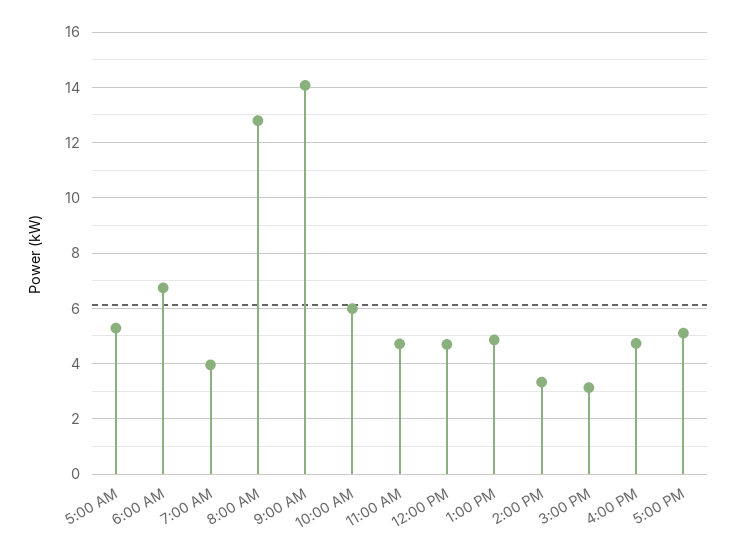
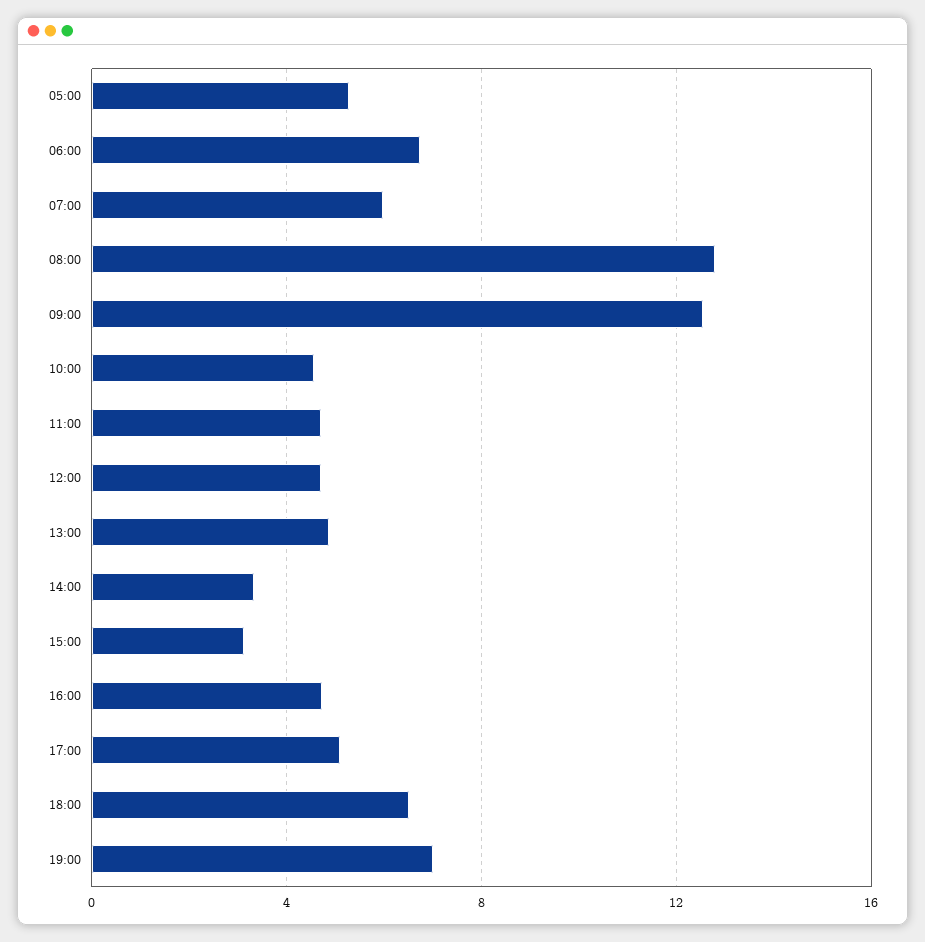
7:00 AM: 4 -> 6
9:00 AM: 14 -> 12.5
10:00 AM: 6 -> 4.5
18:00: none -> 6.5
19:00: none -> 7

